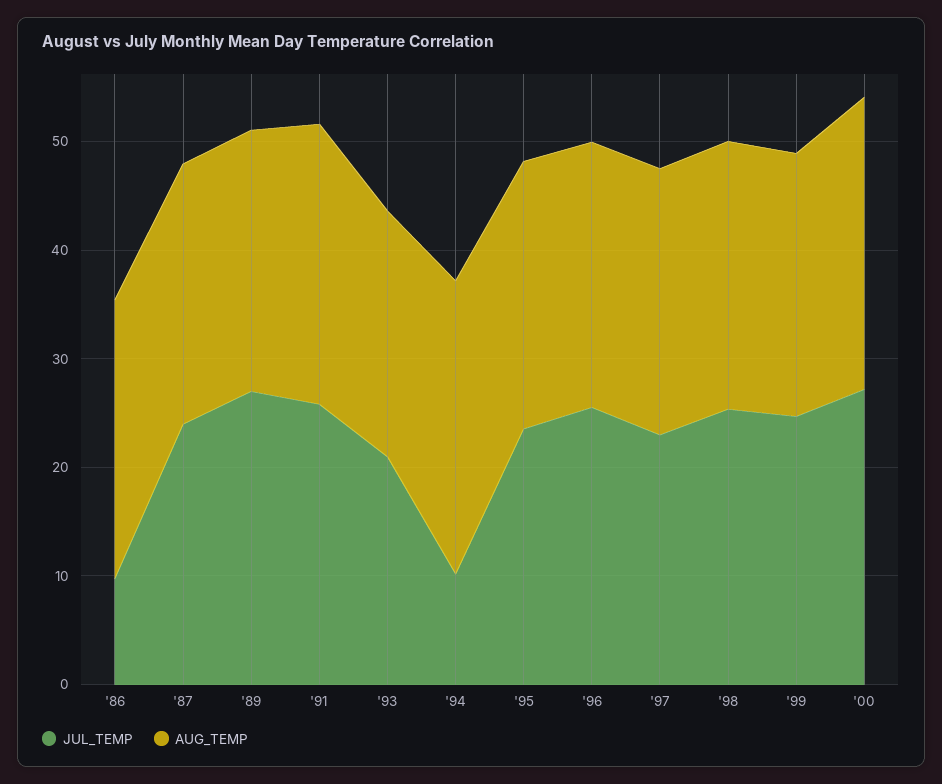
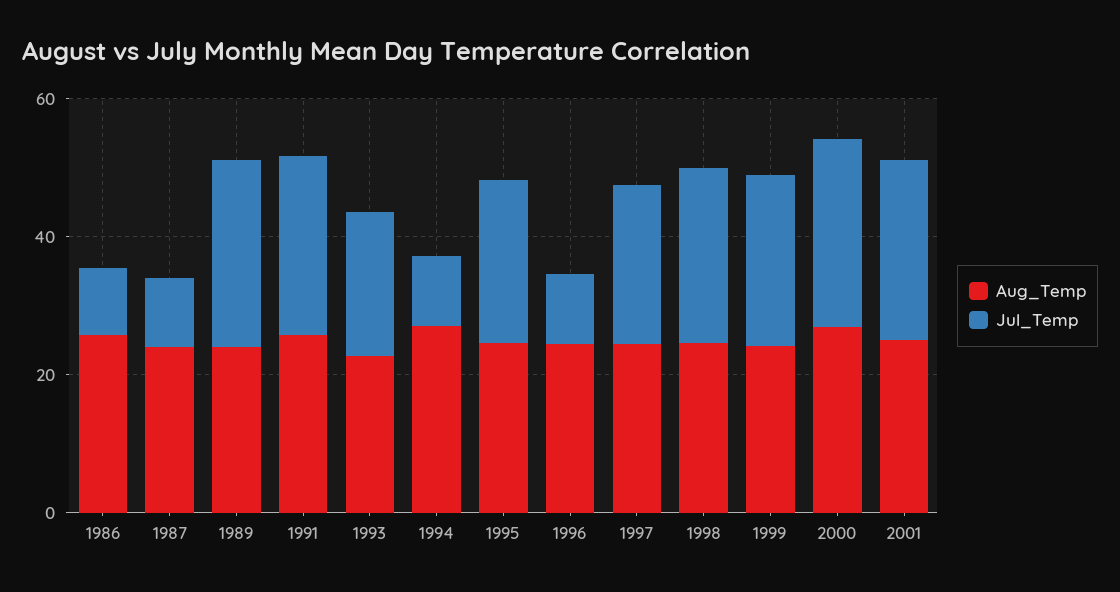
JUL_TEMP, '87: 24 -> 10
JUL_TEMP, '96: 26 -> 10
AUG_TEMP, 2001: none -> 25
JUL_TEMP, 2001: none -> 25

